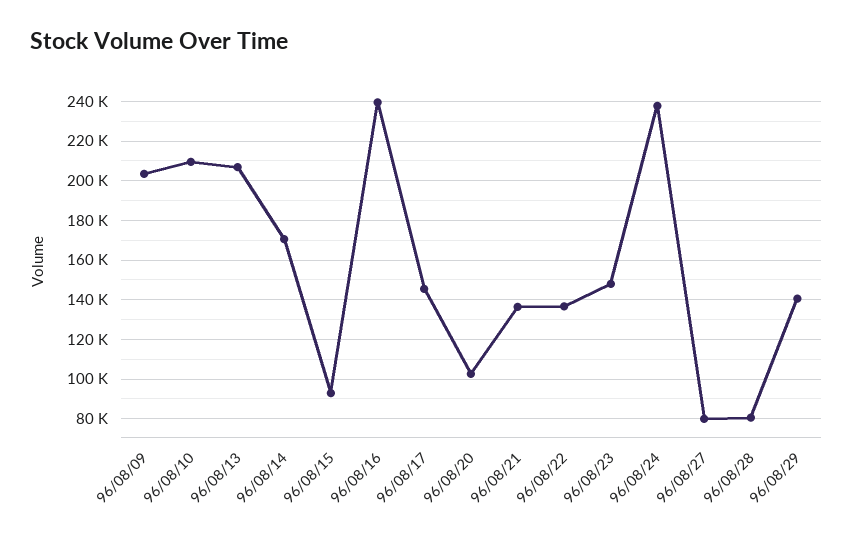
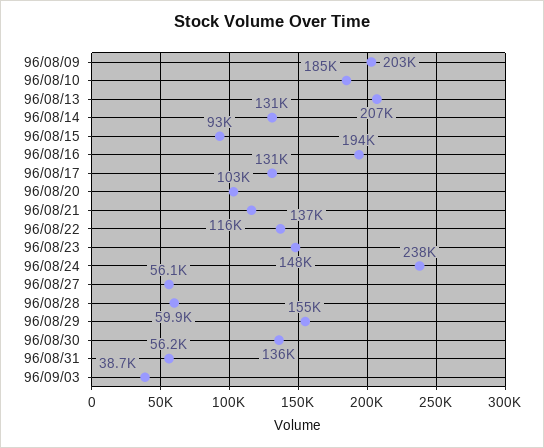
96/08/10: 210000 -> 185000
96/08/14: 170000 -> 131000
96/08/16: 240000 -> 194000
96/08/17: 145000 -> 131000
96/08/21: 135000 -> 116000
96/08/27: 80000 -> 56100
96/08/28: 80000 -> 59900
96/08/29: 140000 -> 155000
96/08/30: none -> 136000
96/08/31: none -> 56200
96/09/03: none -> 38700

